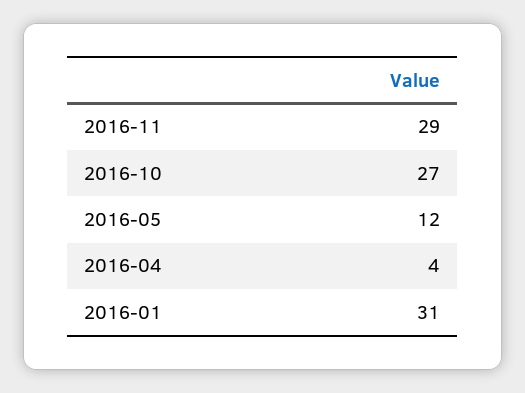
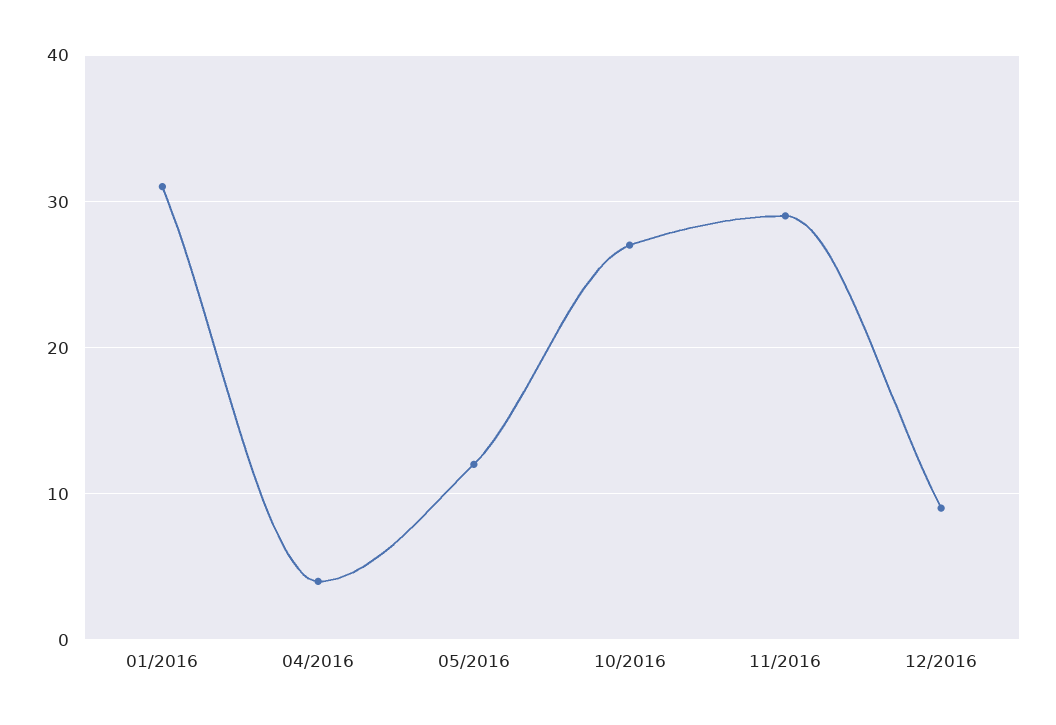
12/2016: none -> 9

